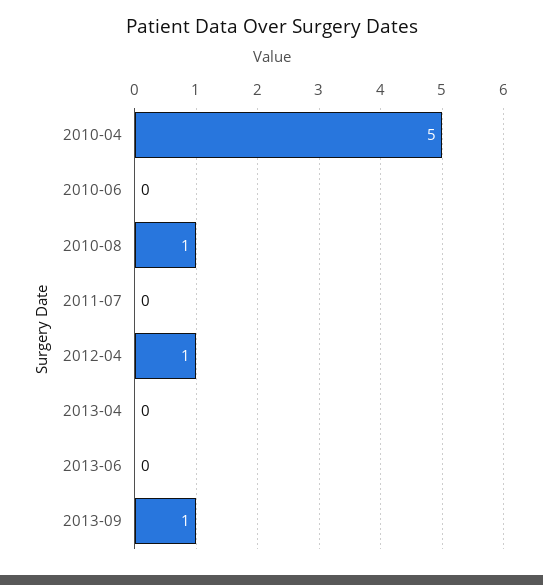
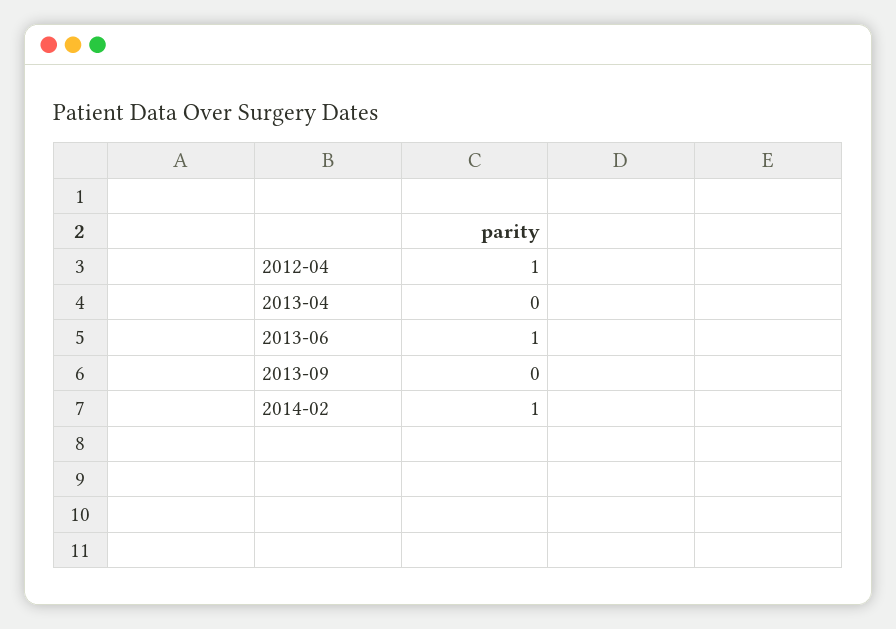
2010-04: 5 -> none
2010-06: 0 -> none
2010-08: 1 -> none
2011-07: 0 -> none
2013-06: 0 -> 1
2013-09: 1 -> 0
2014-02: none -> 1

